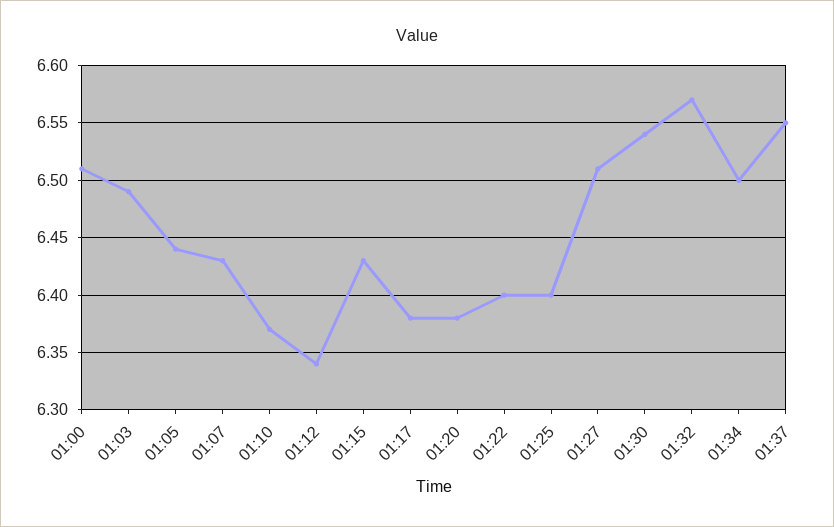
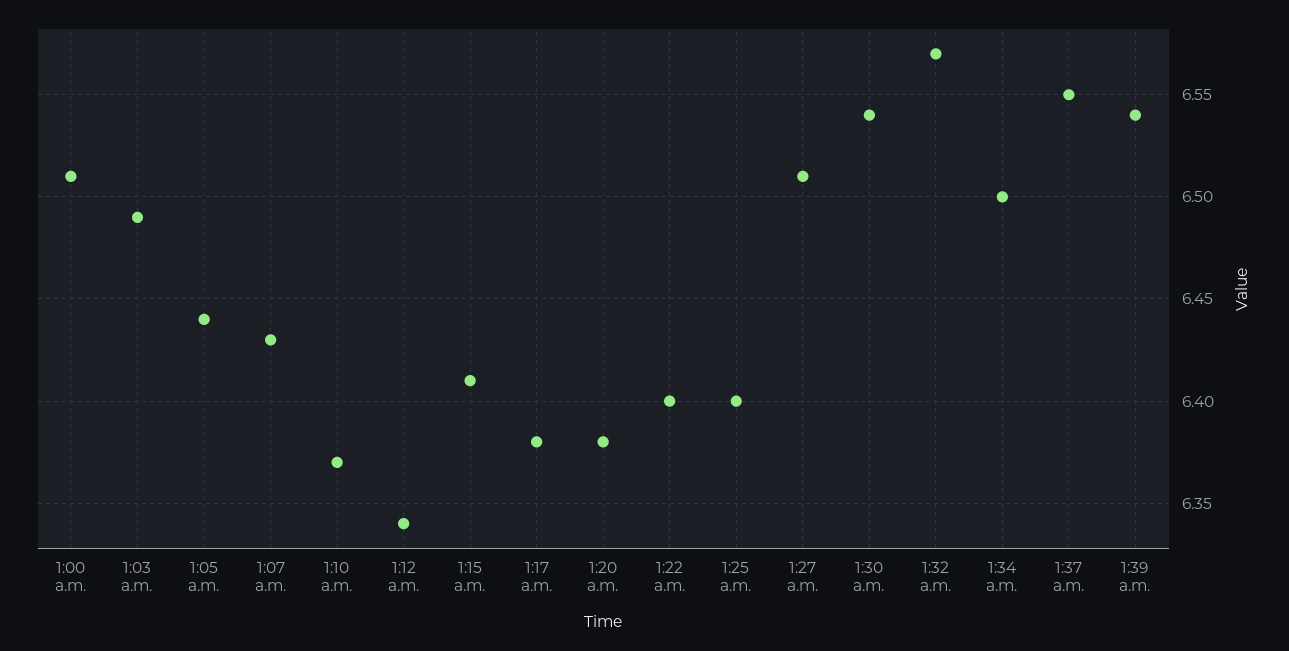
01:15: 6.43 -> 6.41
1:39 a.m.: none -> 6.54

